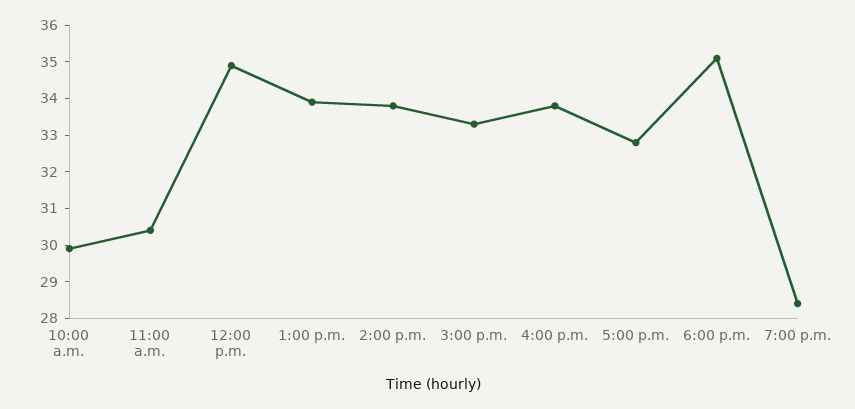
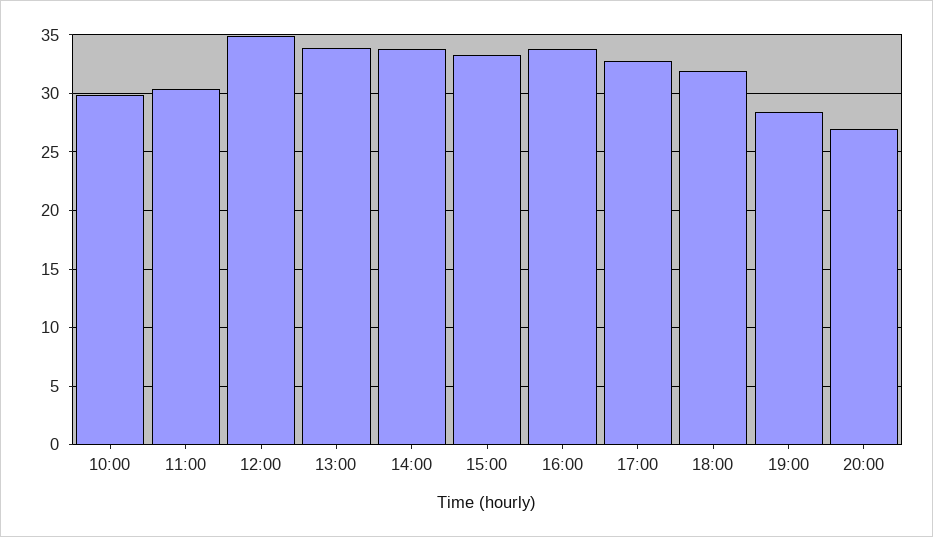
6:00 p.m.: 35 -> 32
20:00: none -> 27

